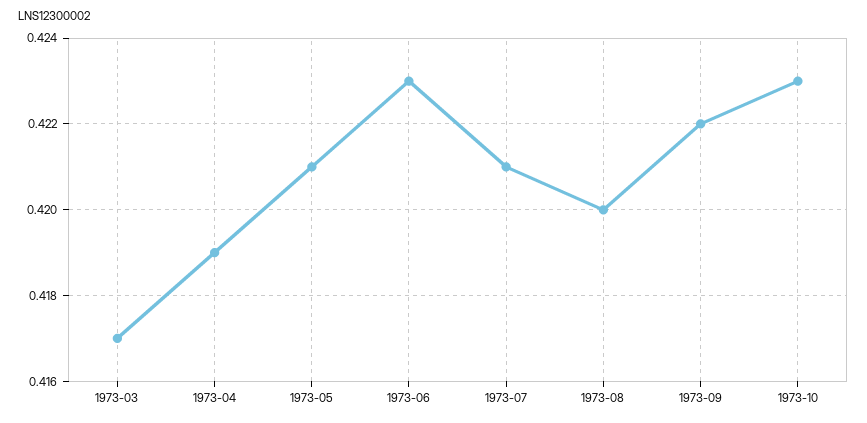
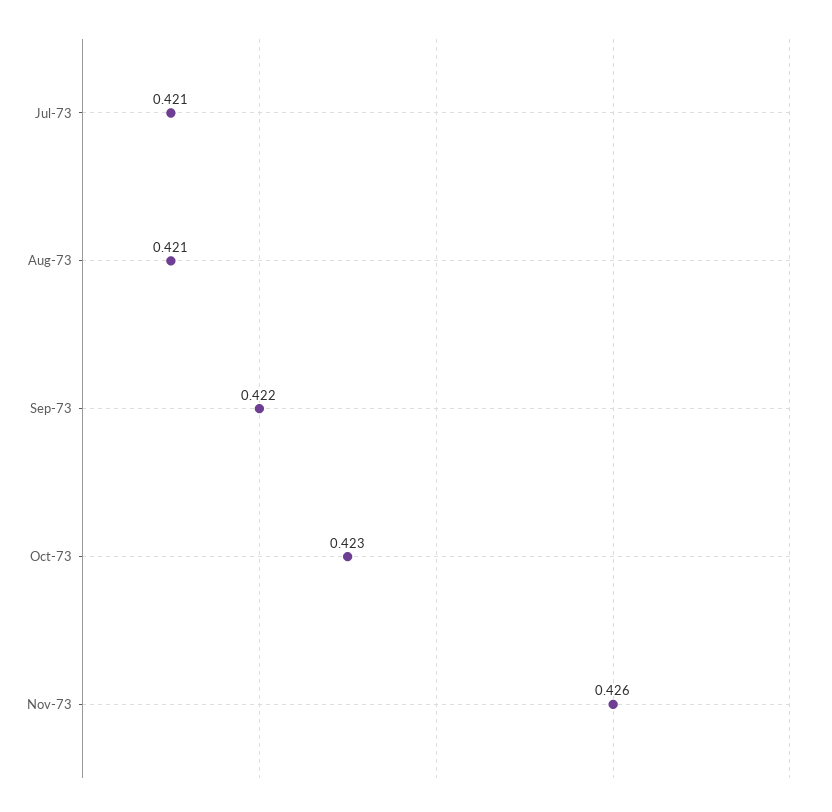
1973-03: 0.417 -> none
1973-04: 0.419 -> none
1973-05: 0.421 -> none
1973-06: 0.423 -> none
1973-08: 0.42 -> 0.421
Nov-73: none -> 0.426

